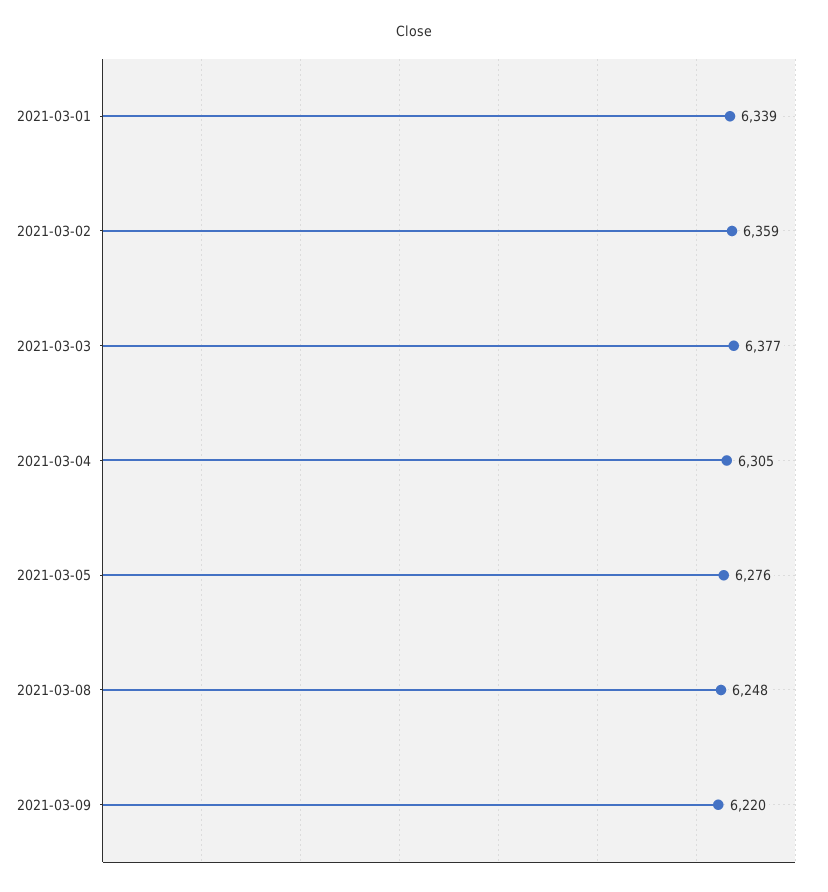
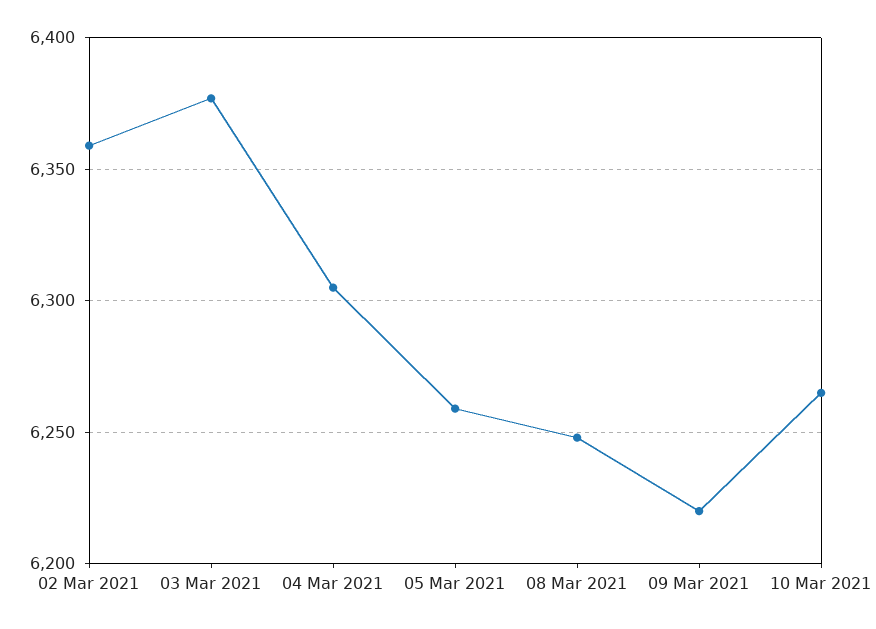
2021-03-01: 6339 -> none
2021-03-05: 6276 -> 6260
10 Mar 2021: none -> 6265

